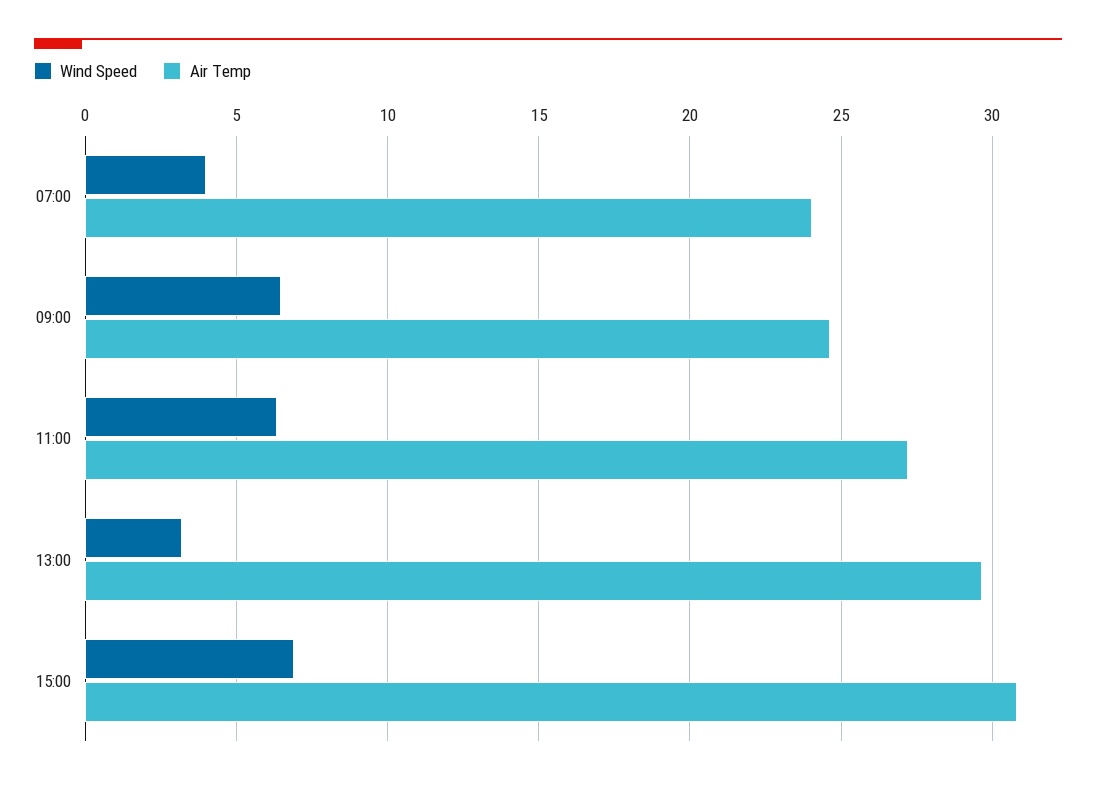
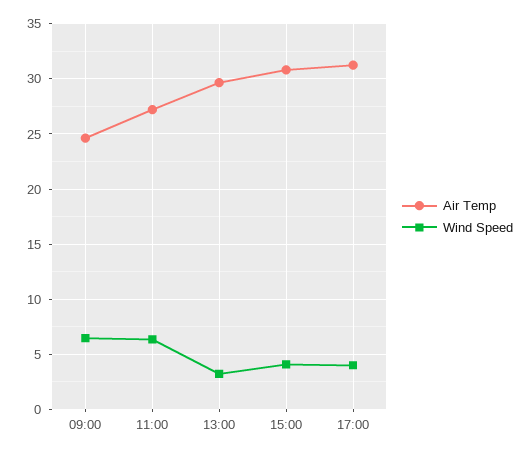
Wind Speed, 07:00: 4 -> none
Air Temp, 07:00: 24 -> none
Wind Speed, 15:00: 7 -> 4
Air Temp, 17:00: none -> 31
Wind Speed, 17:00: none -> 4

